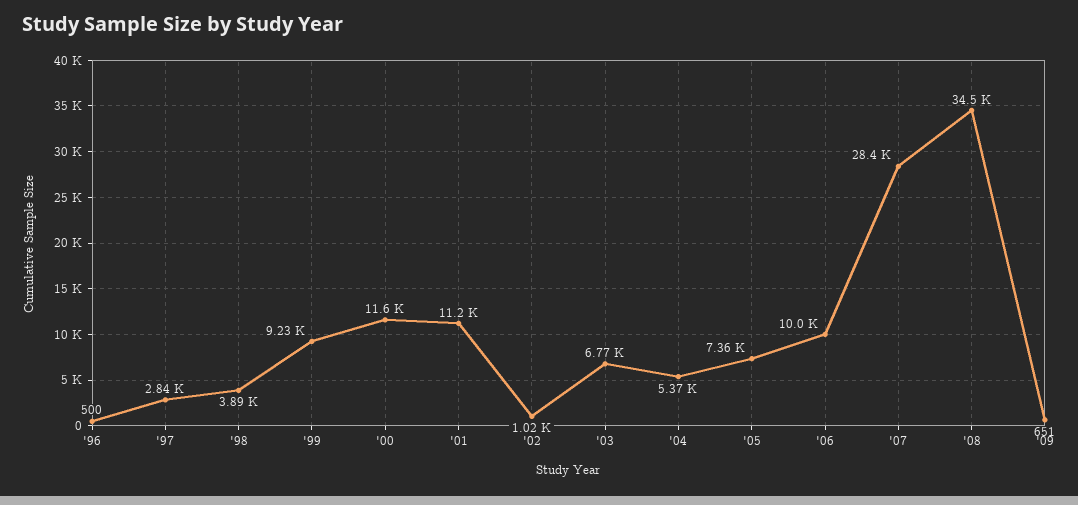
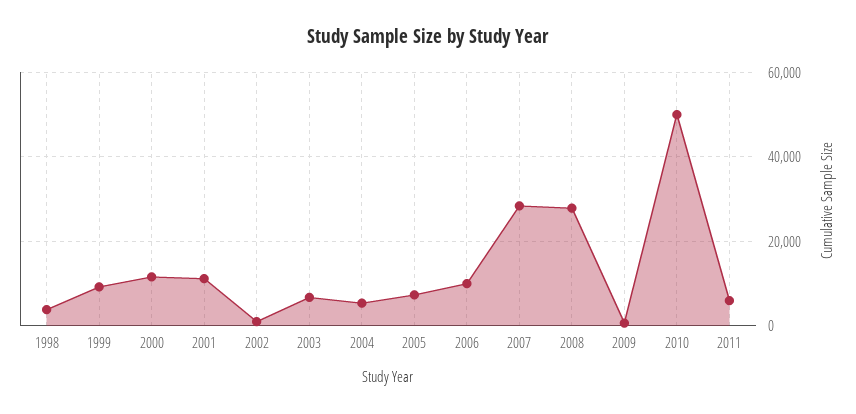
'96: 500 -> none
'97: 2840 -> none
'08: 34500 -> 28000
2010: none -> 50000
2011: none -> 6000

